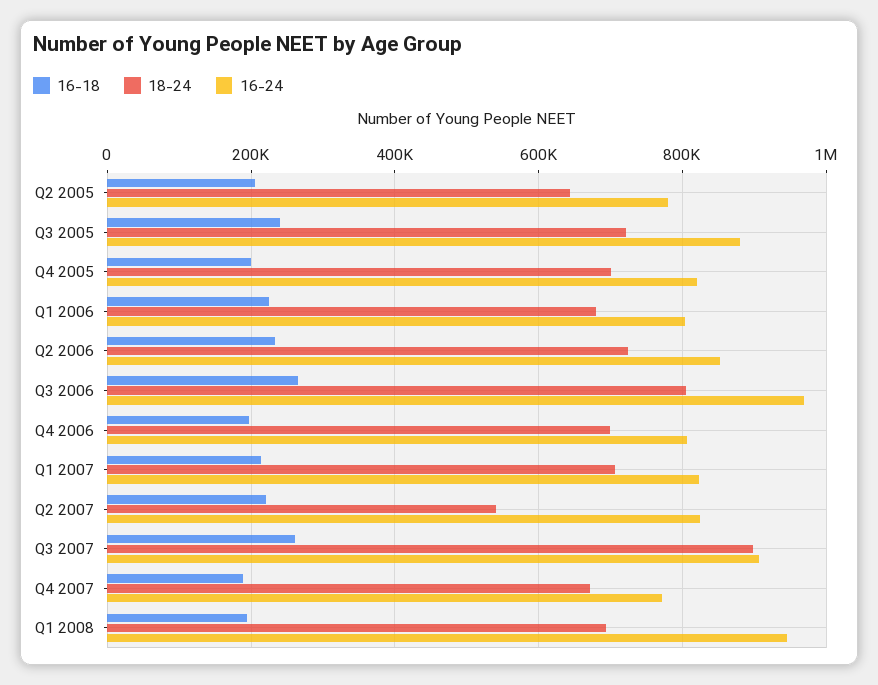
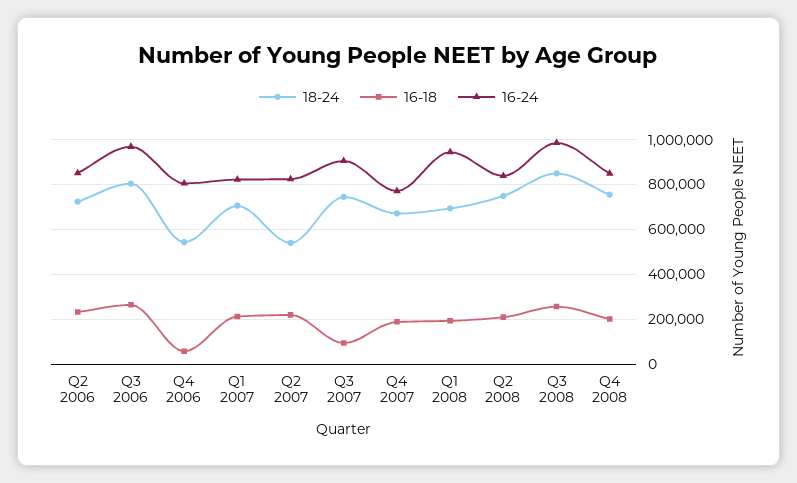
16-18, Q2 2005: 200000 -> none
18-24, Q2 2005: 640000 -> none
16-24, Q2 2005: 780000 -> none
16-18, Q3 2005: 240000 -> none
18-24, Q3 2005: 720000 -> none
16-24, Q3 2005: 880000 -> none
16-18, Q4 2005: 200000 -> none
18-24, Q4 2005: 700000 -> none
16-24, Q4 2005: 820000 -> none
16-18, Q1 2006: 220000 -> none
18-24, Q1 2006: 680000 -> none
16-24, Q1 2006: 800000 -> none
16-18, Q4 2006: 200000 -> 50000
18-24, Q4 2006: 700000 -> 550000
16-18, Q3 2007: 260000 -> 100000
18-24, Q3 2007: 900000 -> 750000
18-24, Q2 2008: none -> 750000
16-18, Q2 2008: none -> 200000
16-24, Q2 2008: none -> 850000
18-24, Q3 2008: none -> 850000
16-18, Q3 2008: none -> 250000
16-24, Q3 2008: none -> 1000000
18-24, Q4 2008: none -> 750000
16-18, Q4 2008: none -> 200000
16-24, Q4 2008: none -> 850000

